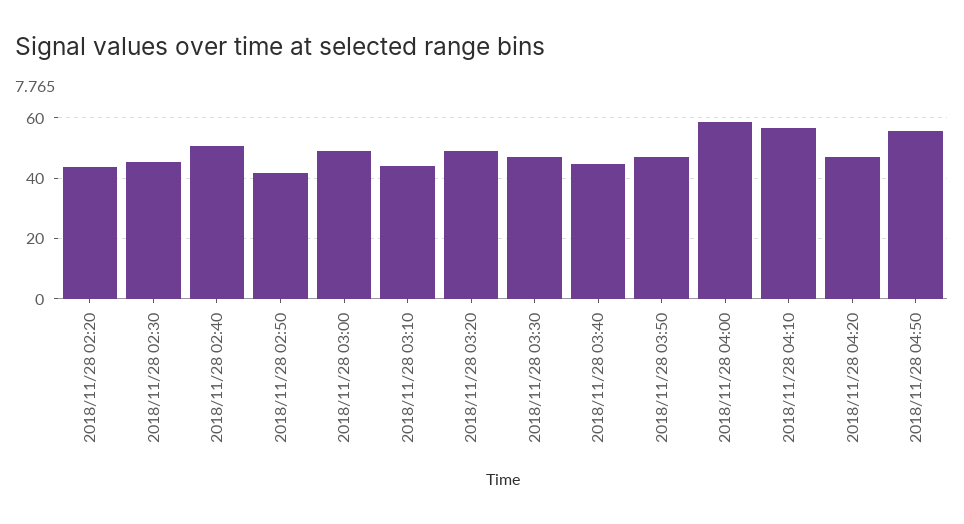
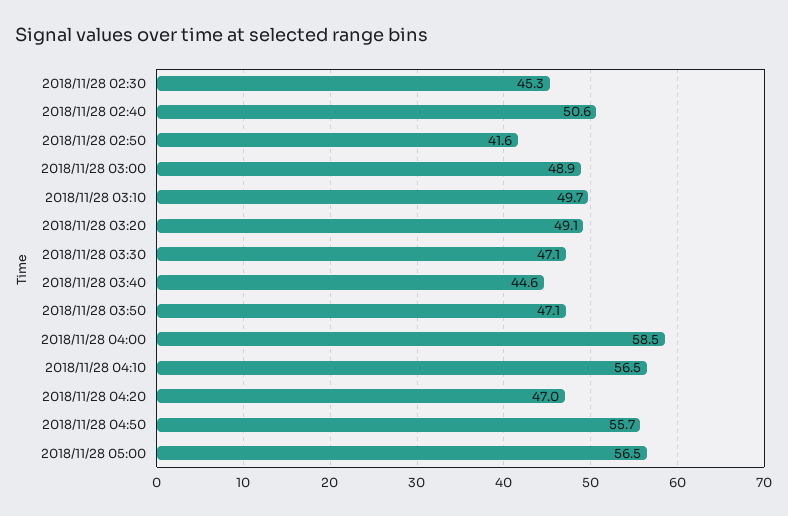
2018/11/28 02:20: 44 -> none
2018/11/28 03:10: 44 -> 49.7
2018/11/28 05:00: none -> 56.5

